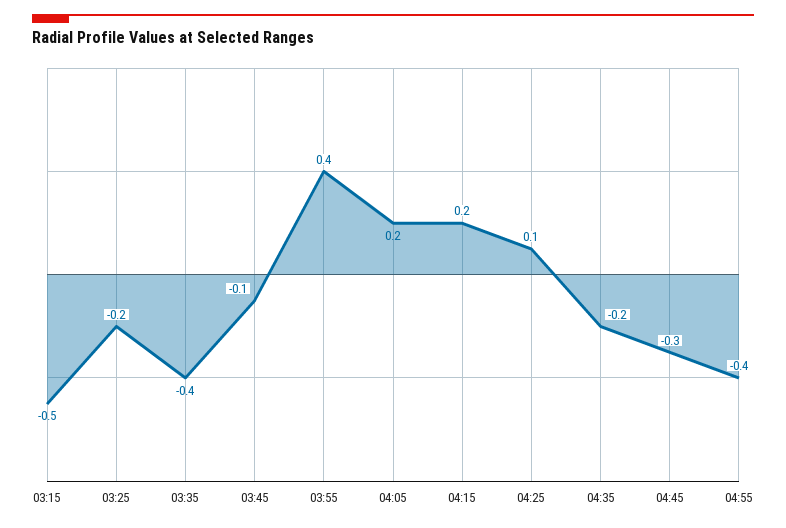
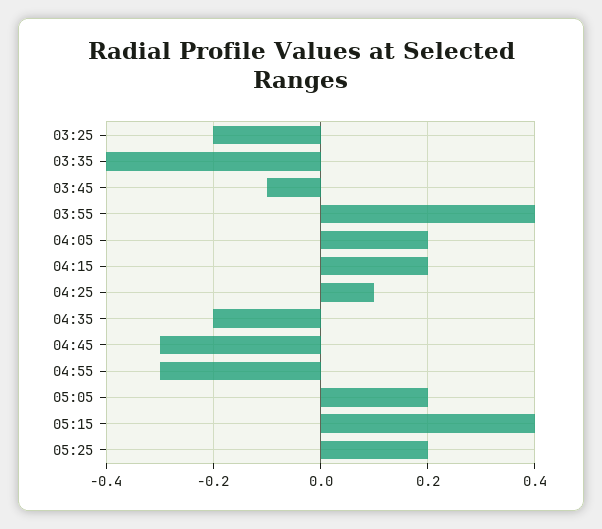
03:15: -0.5 -> none
04:55: -0.4 -> -0.3
05:05: none -> 0.2
05:15: none -> 0.4
05:25: none -> 0.2

